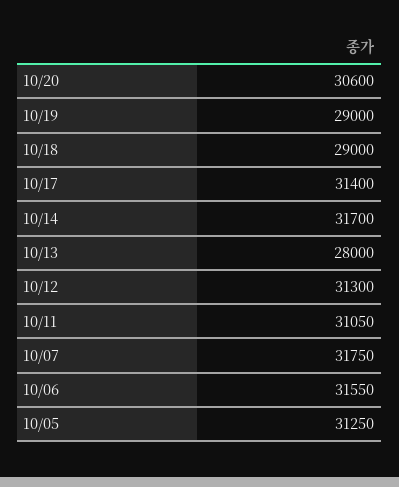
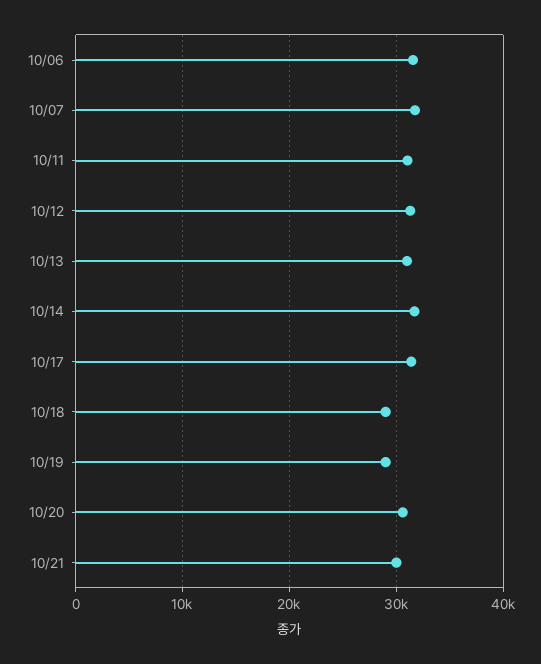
10/13: 28000 -> 31000
10/05: 31250 -> none
10/21: none -> 30000

